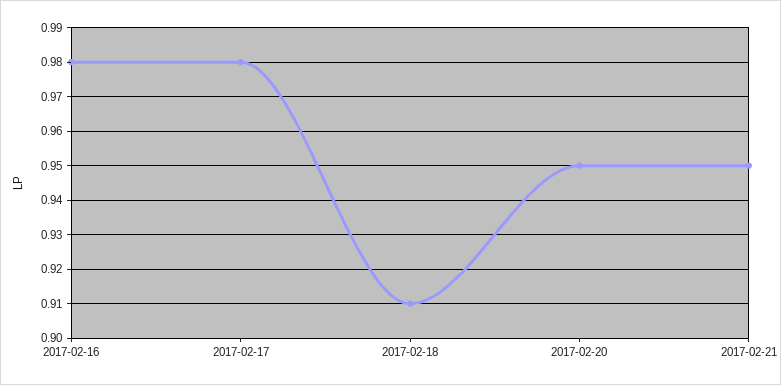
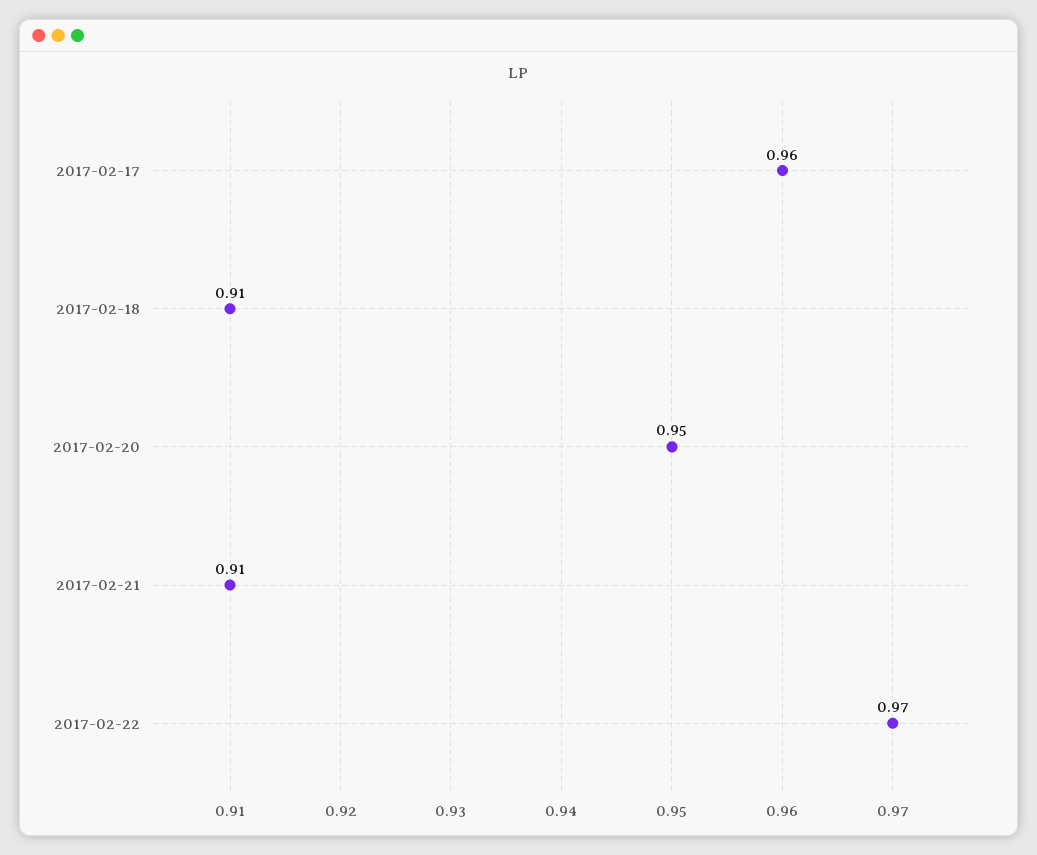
2017-02-16: 0.98 -> none
2017-02-17: 0.98 -> 0.96
2017-02-21: 0.95 -> 0.91
2017-02-22: none -> 0.97

